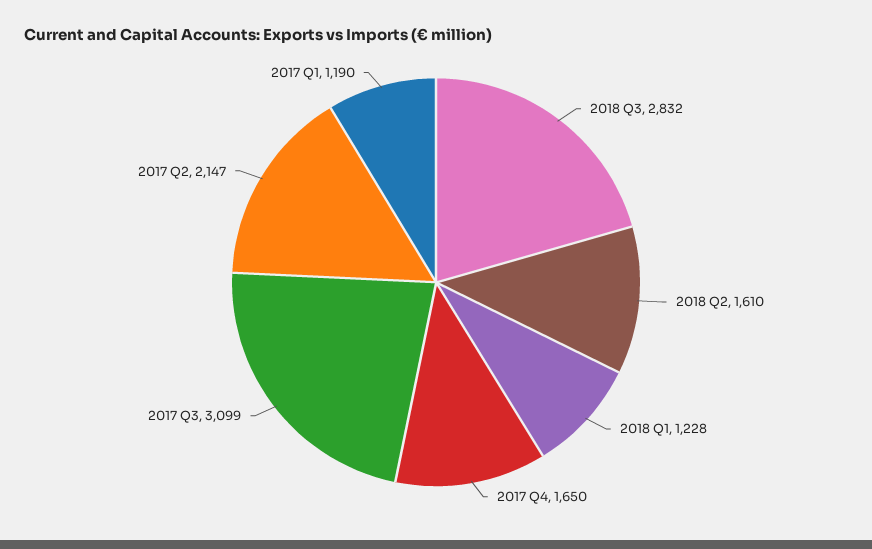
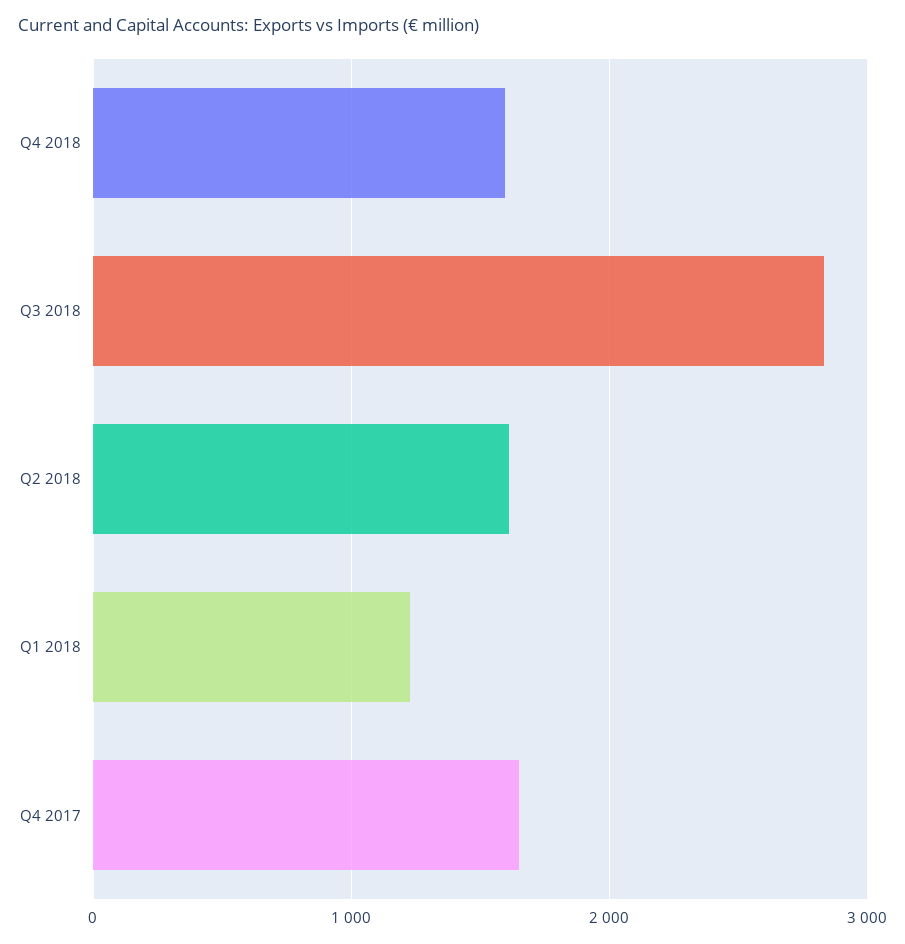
2017 Q3: 3099 -> none
2017 Q2: 2147 -> none
2017 Q1: 1190 -> none
Q4 2018: none -> 1600

